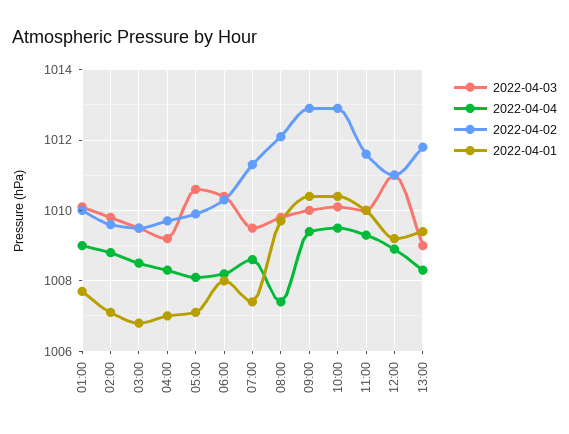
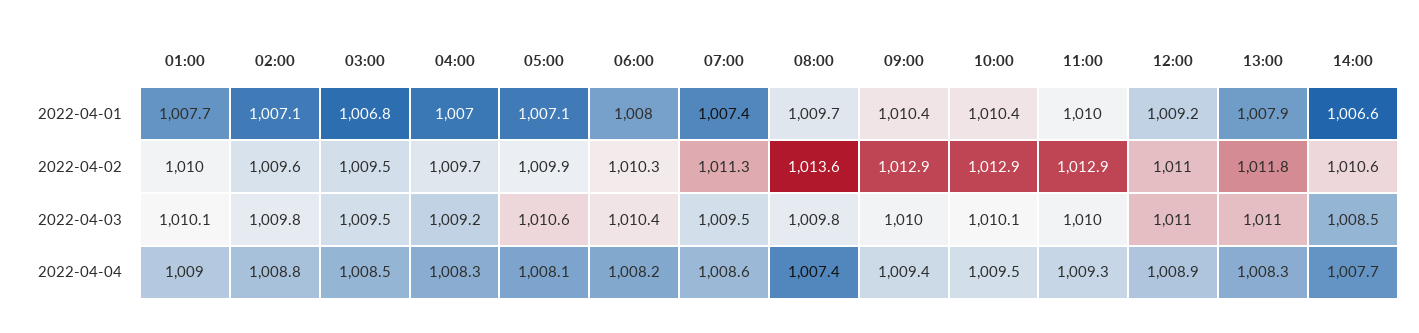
2022-04-02, 08:00: 1012 -> 1013.6
2022-04-02, 11:00: 1011.5 -> 1012.9
2022-04-03, 13:00: 1009 -> 1011
2022-04-01, 13:00: 1009.5 -> 1007.9
2022-04-01, 14:00: none -> 1006.6
2022-04-02, 14:00: none -> 1010.6
2022-04-03, 14:00: none -> 1008.5
2022-04-04, 14:00: none -> 1007.7

